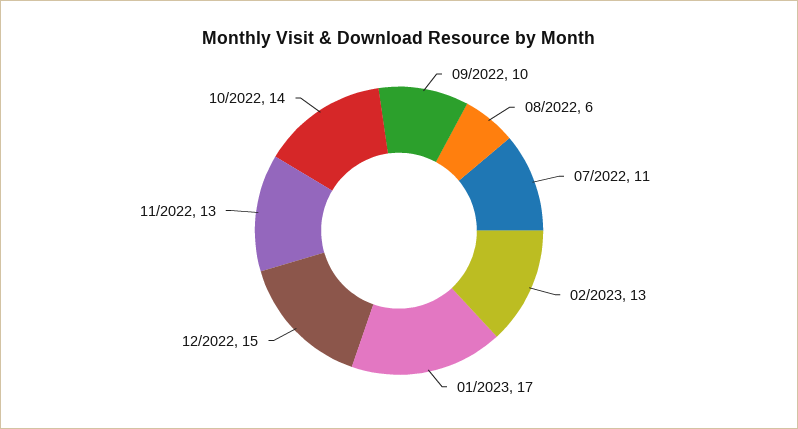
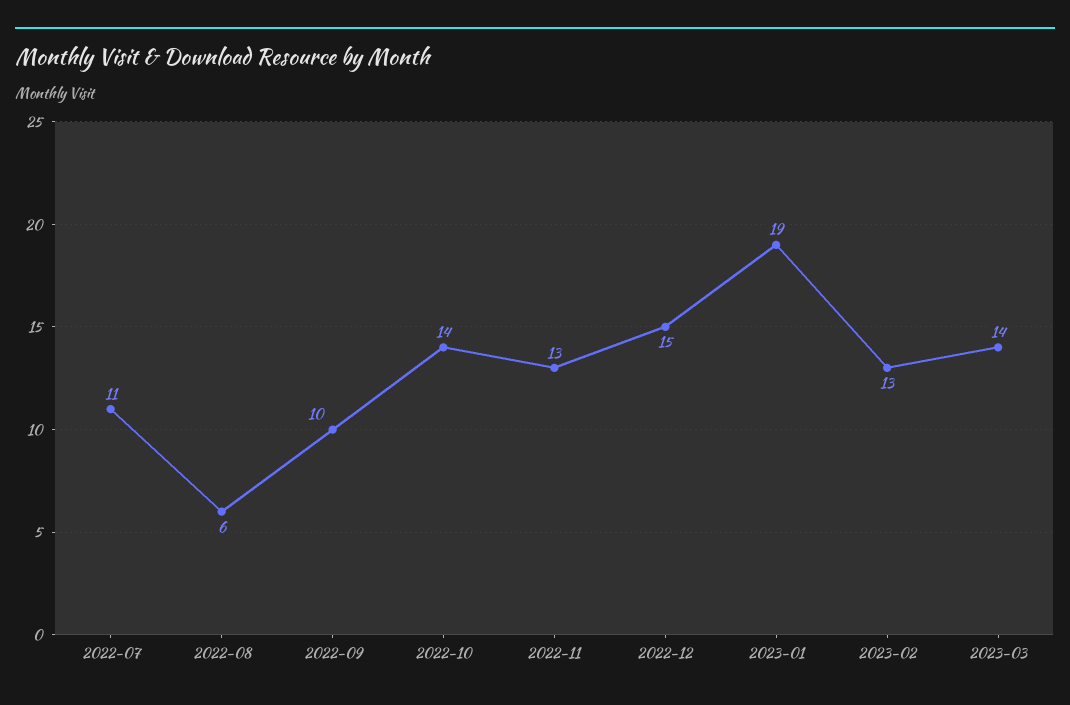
01/2023: 17 -> 19
2023-03: none -> 14

